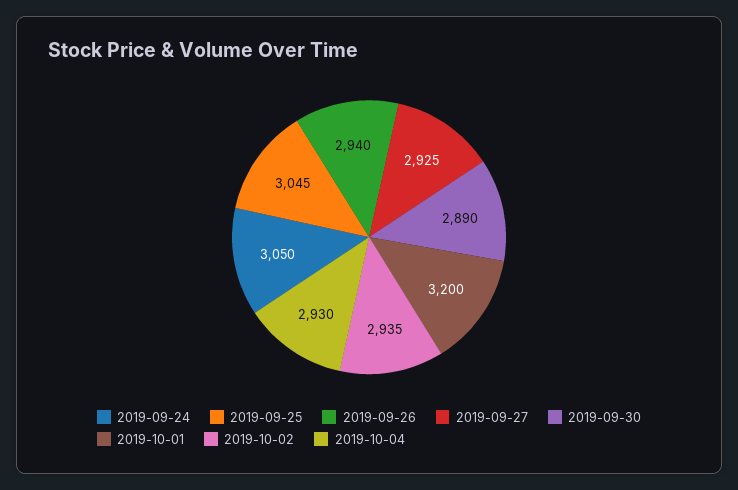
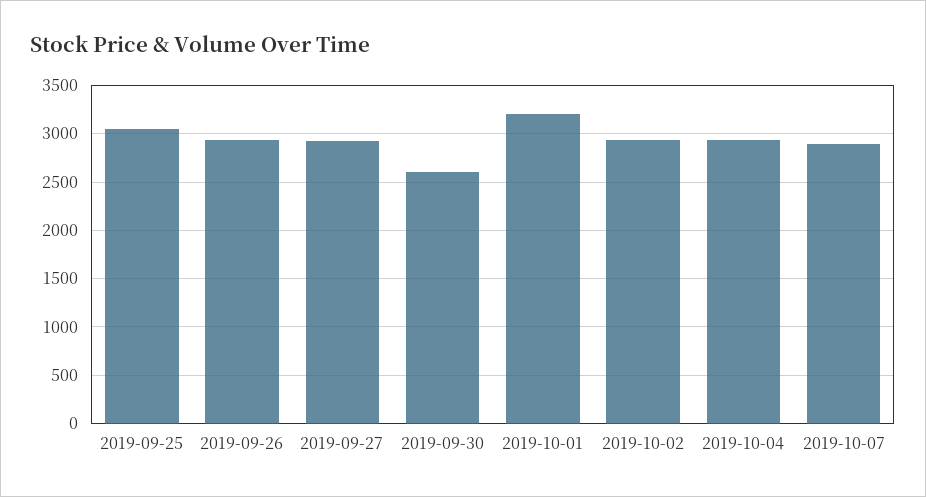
2019-09-24: 3050 -> none
2019-09-30: 2890 -> 2600
2019-10-07: none -> 2900

